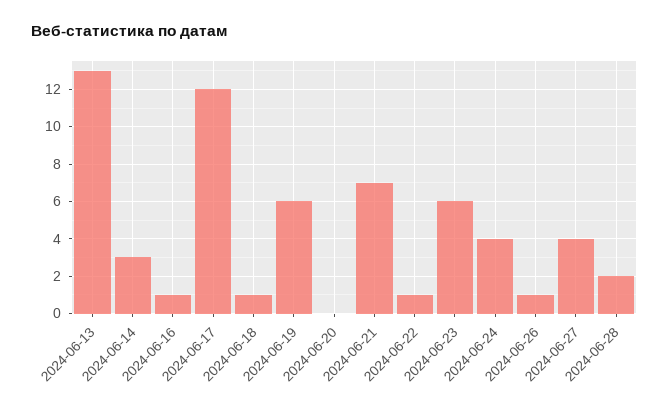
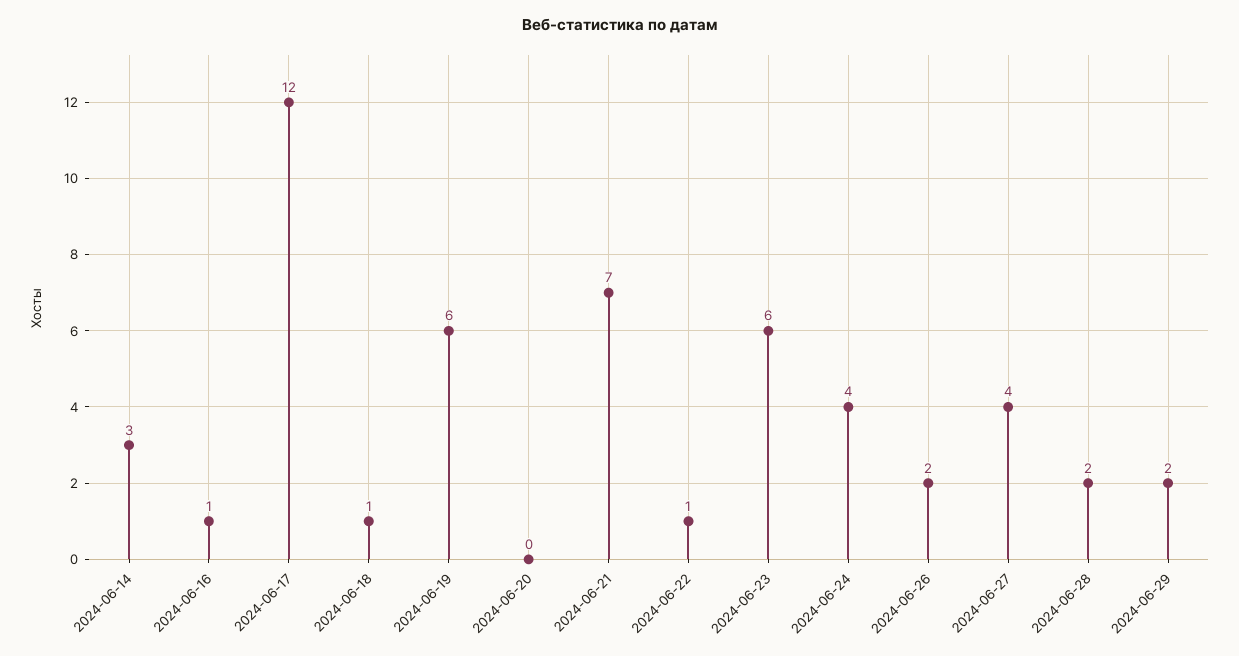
2024-06-13: 13 -> none
2024-06-26: 1 -> 2
2024-06-29: none -> 2

